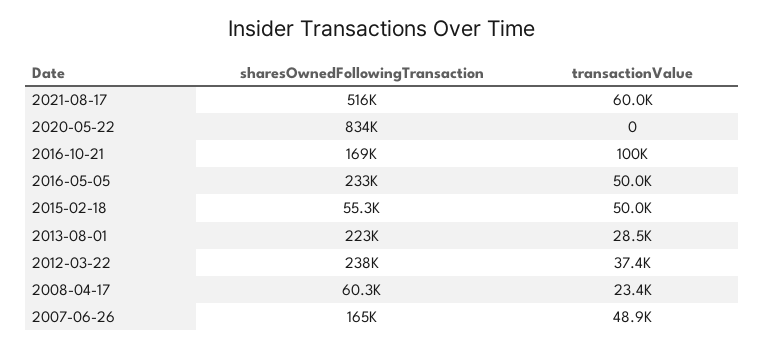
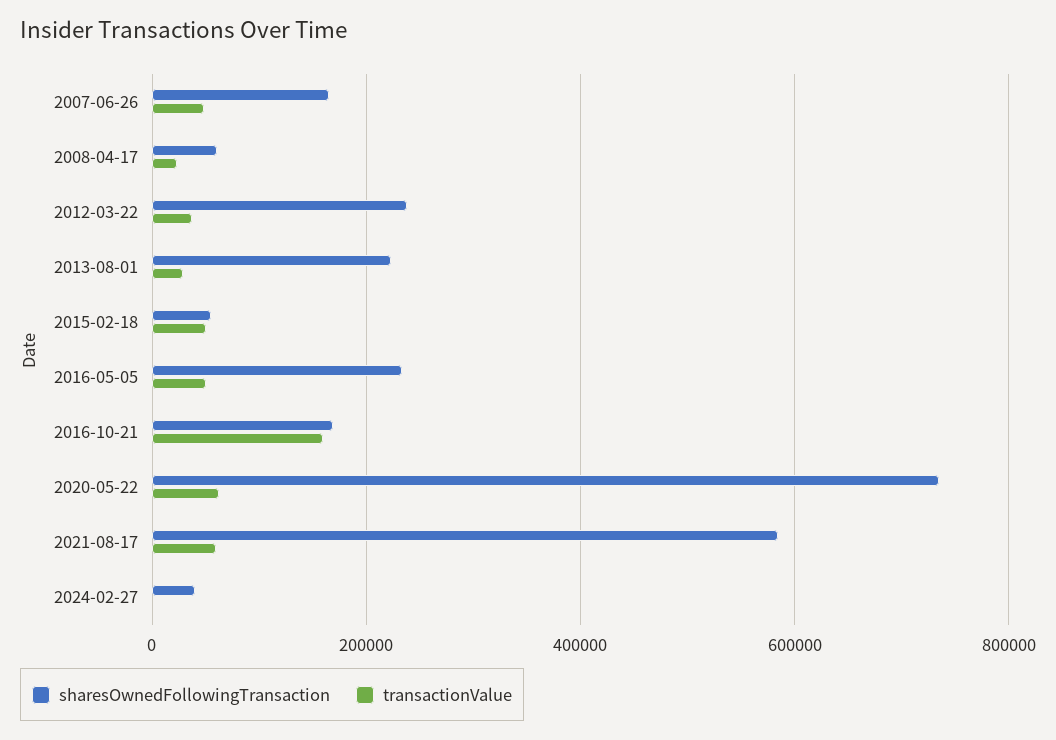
sharesOwnedFollowingTransaction, 2021-08-17: 516000 -> 580000
sharesOwnedFollowingTransaction, 2020-05-22: 834000 -> 740000
transactionValue, 2020-05-22: 0 -> 60000
transactionValue, 2016-10-21: 100000 -> 160000
sharesOwnedFollowingTransaction, 2024-02-27: none -> 40000
transactionValue, 2024-02-27: none -> 0

